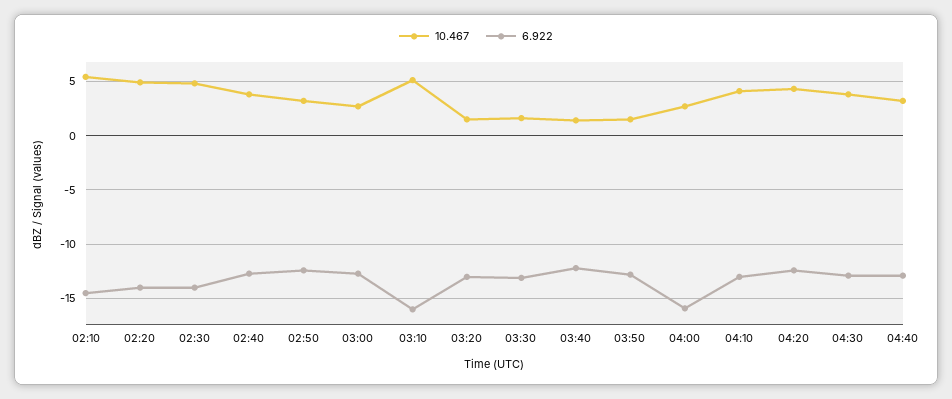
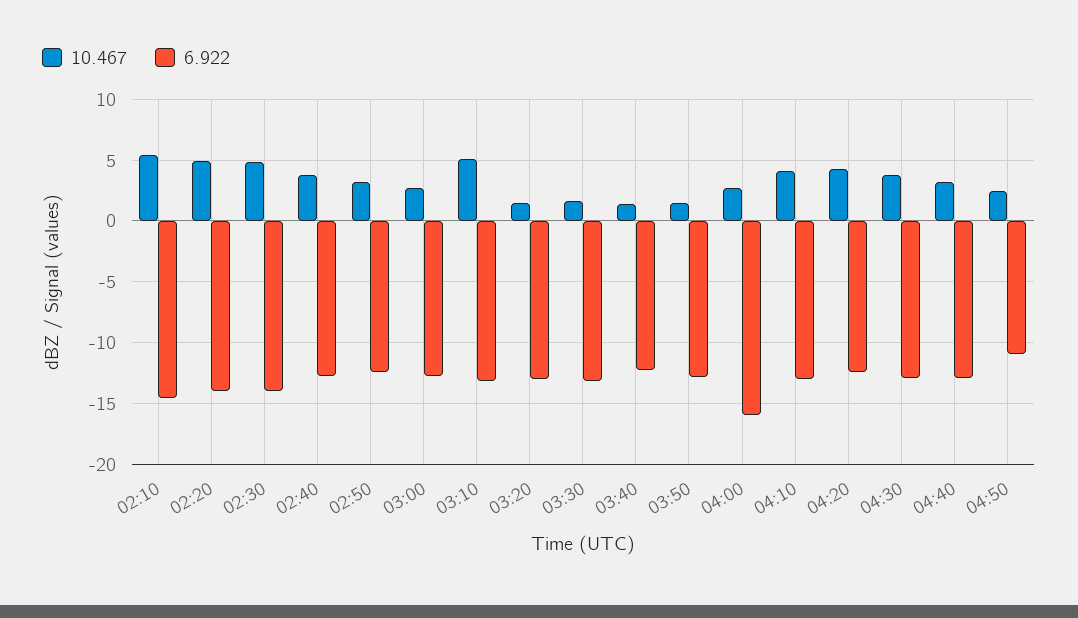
6.922, 03:10: -16 -> -13
10.467, 04:50: none -> 2.5
6.922, 04:50: none -> -11

